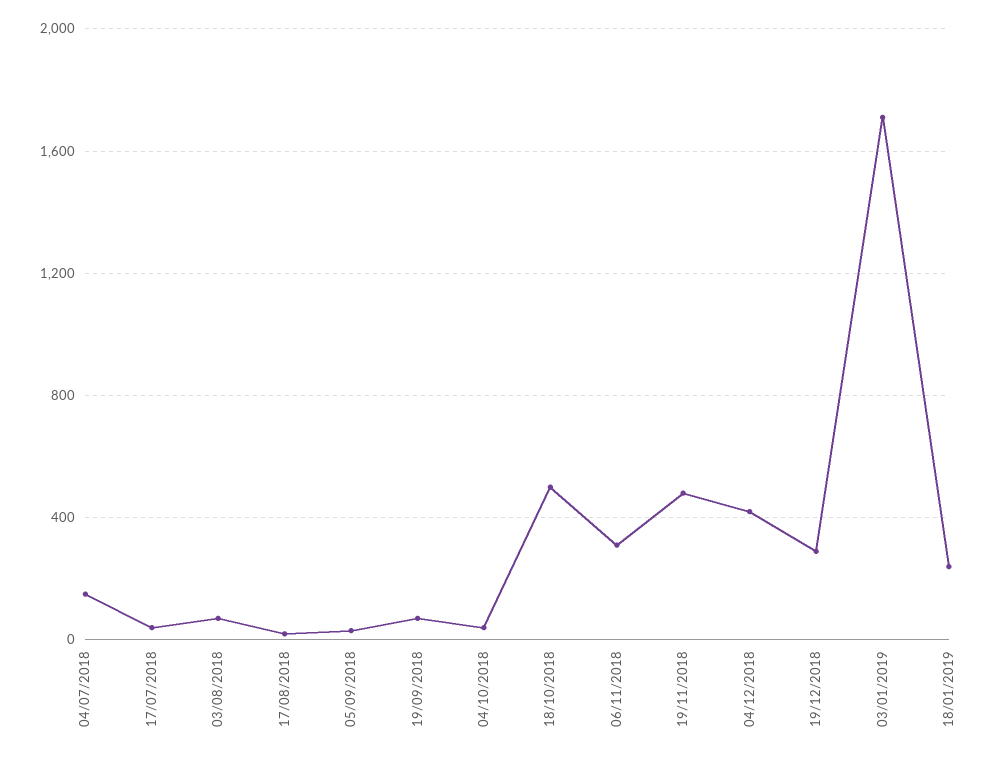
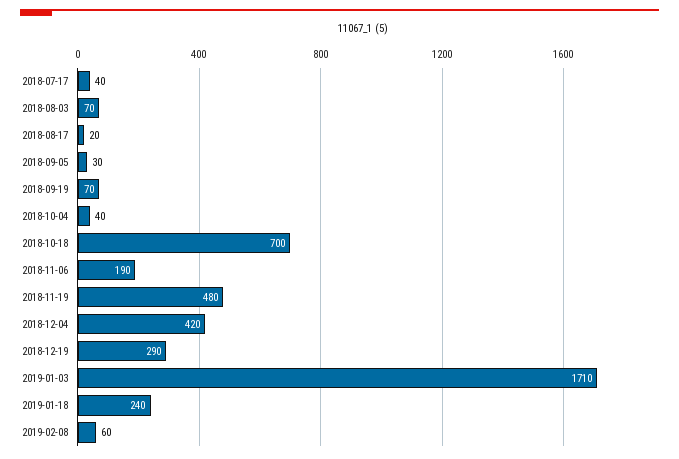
04/07/2018: 150 -> none
18/10/2018: 500 -> 700
06/11/2018: 300 -> 190
2019-02-08: none -> 60

